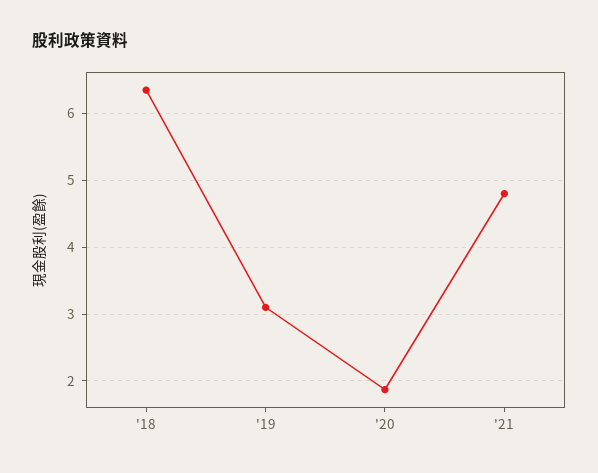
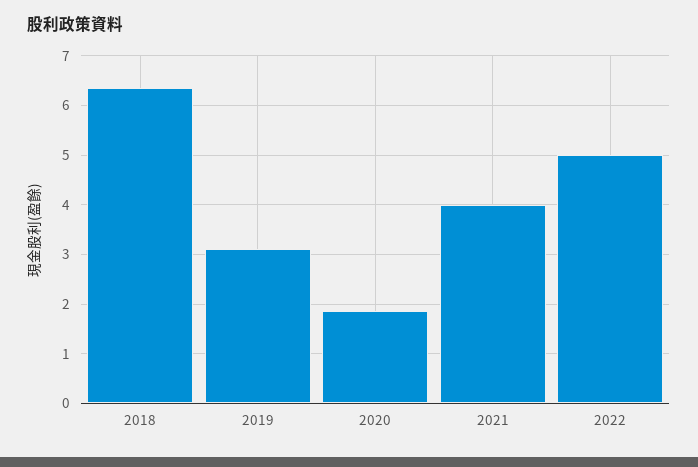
'21: 4.8 -> 4
2022: none -> 5

